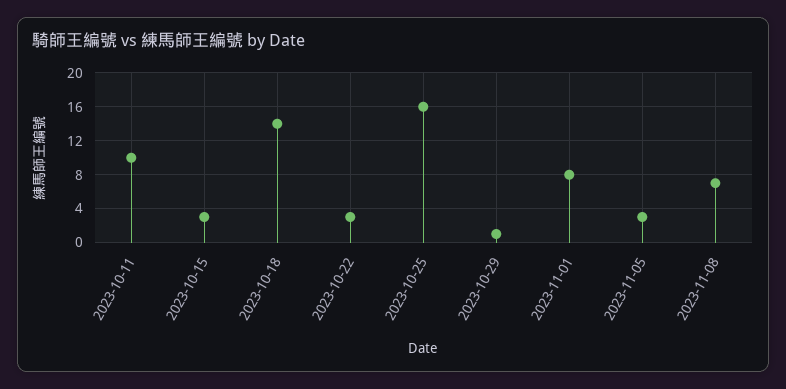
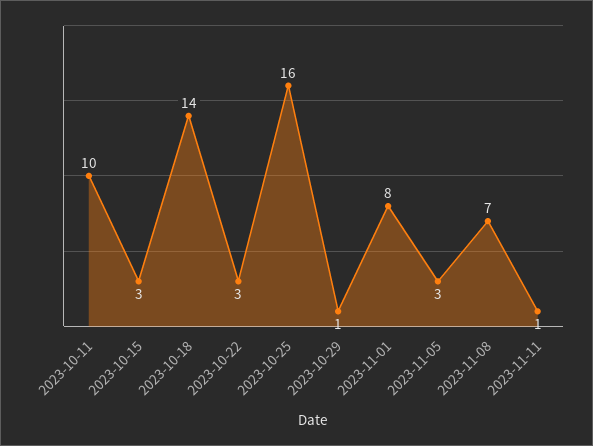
2023-11-11: none -> 1

